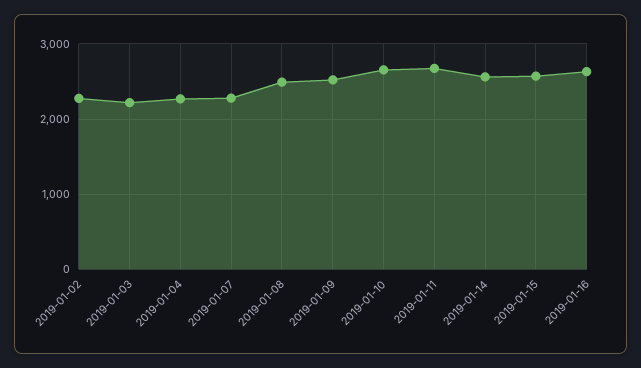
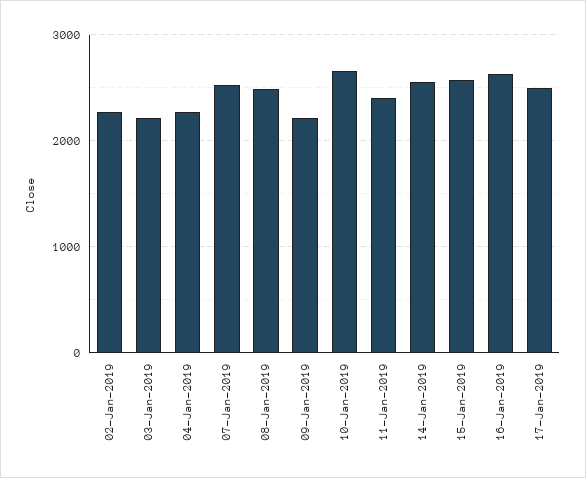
2019-01-07: 2300 -> 2500
2019-01-09: 2500 -> 2200
2019-01-11: 2700 -> 2400
17-Jan-2019: none -> 2500

